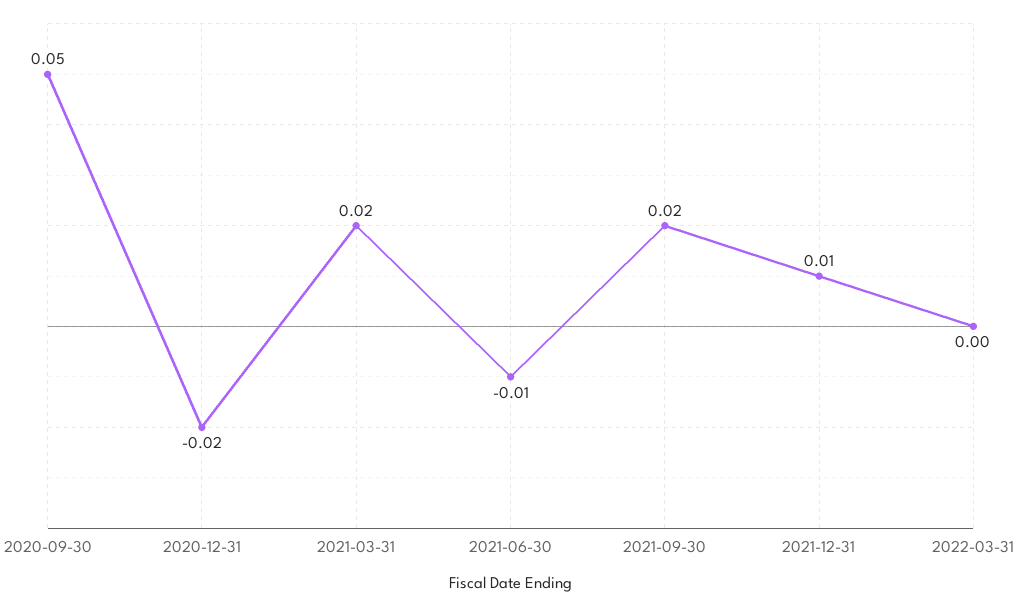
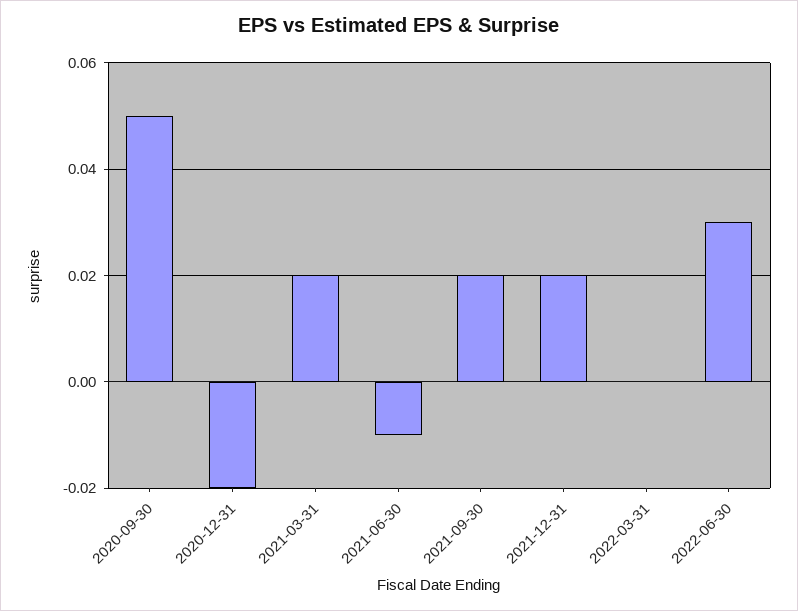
2021-12-31: 0.01 -> 0.02
2022-06-30: none -> 0.03

